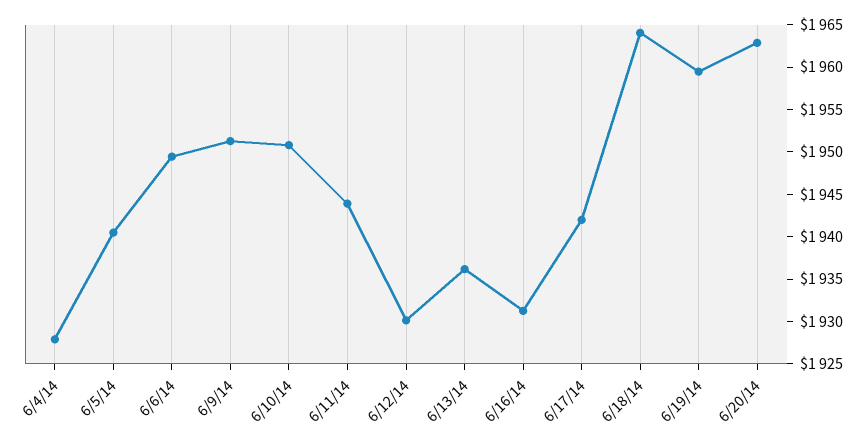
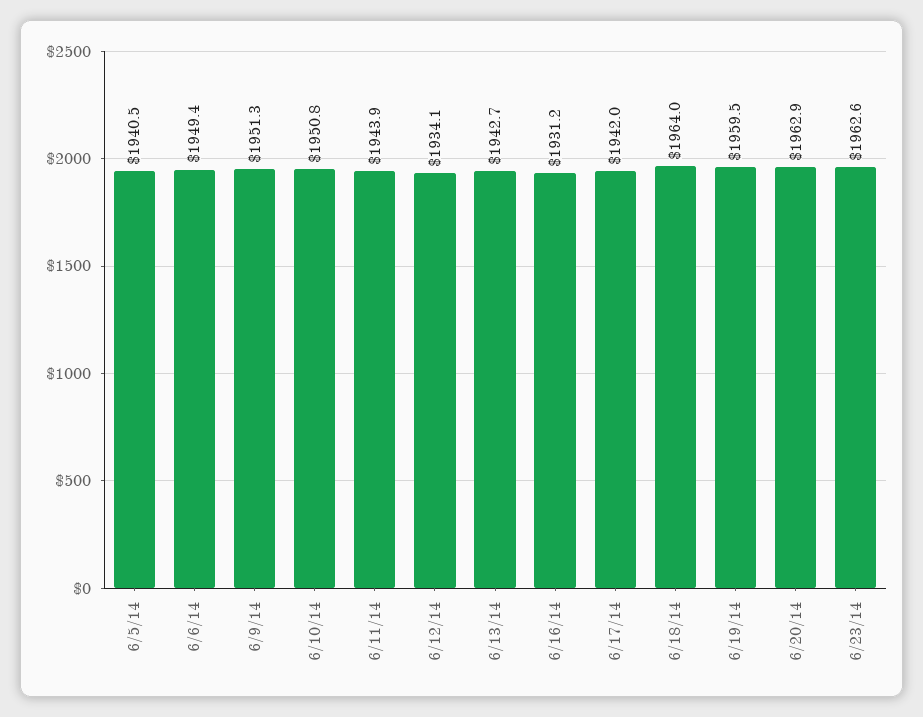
6/4/14: 1928 -> none
6/12/14: 1930 -> 1934.1
6/13/14: 1936 -> 1942.7
6/23/14: none -> 1962.6

